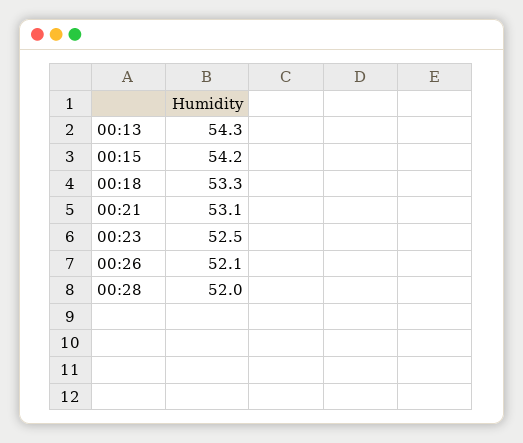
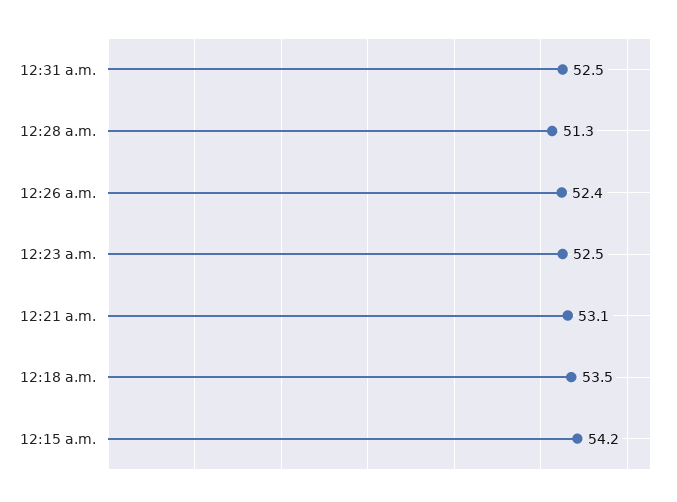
00:13: 54.3 -> none
00:18: 53.3 -> 53.5
00:26: 52.1 -> 52.4
00:28: 52 -> 51.3
12:31 a.m.: none -> 52.5

